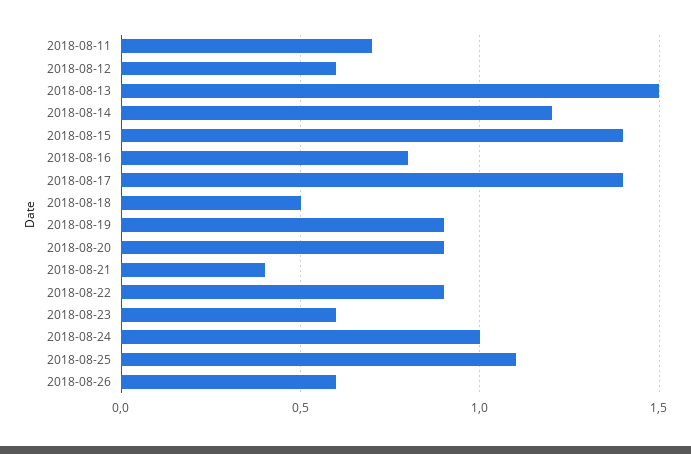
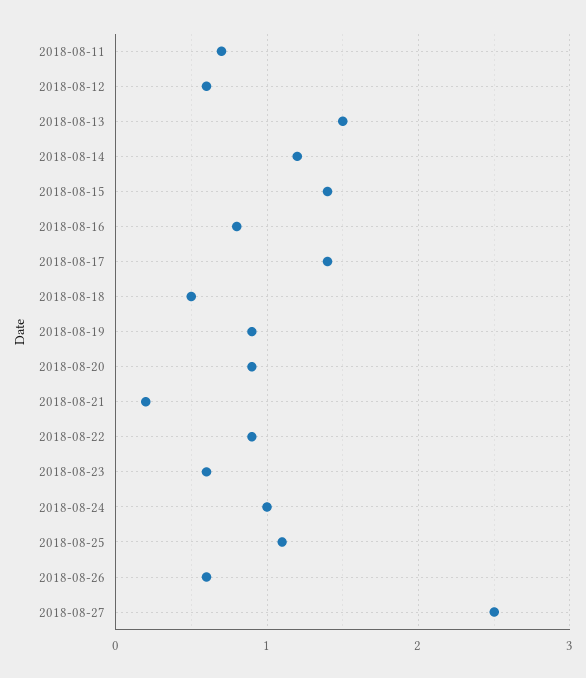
2018-08-21: 0.4 -> 0.2
2018-08-27: none -> 2.5

